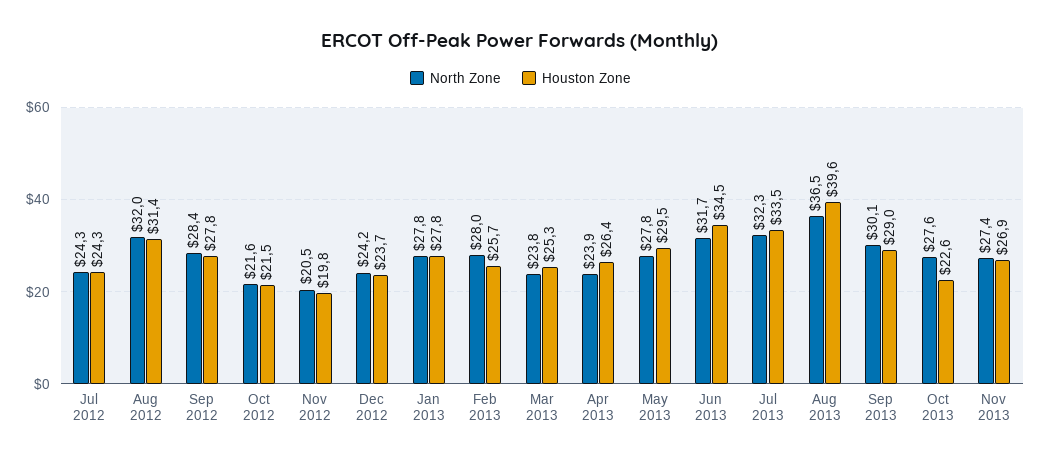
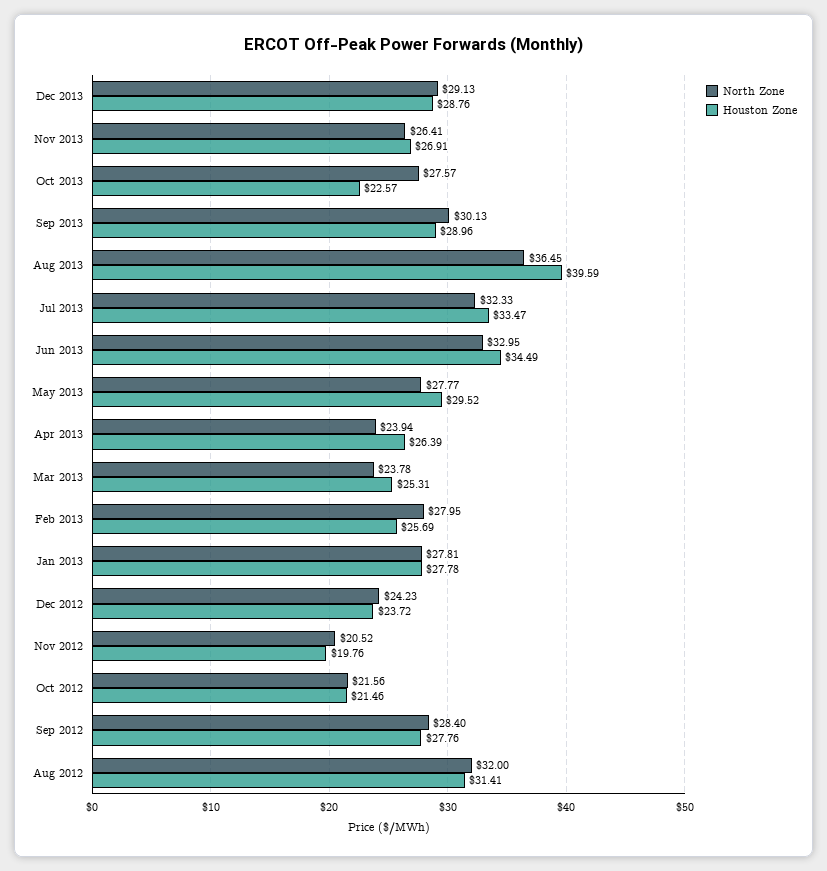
North Zone, Jul 2012: 24.3 -> none
Houston Zone, Jul 2012: 24.3 -> none
North Zone, Jun 2013: 31.7 -> 32.95
North Zone, Nov 2013: 27.4 -> 26.41
North Zone, Dec 2013: none -> 29.13
Houston Zone, Dec 2013: none -> 28.76

